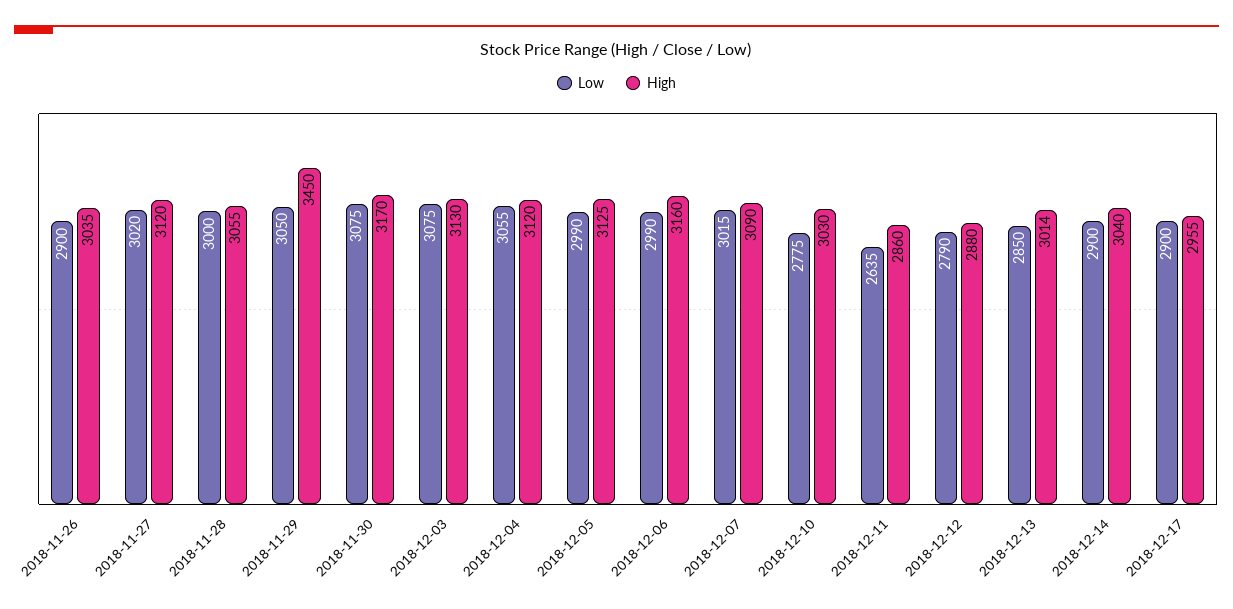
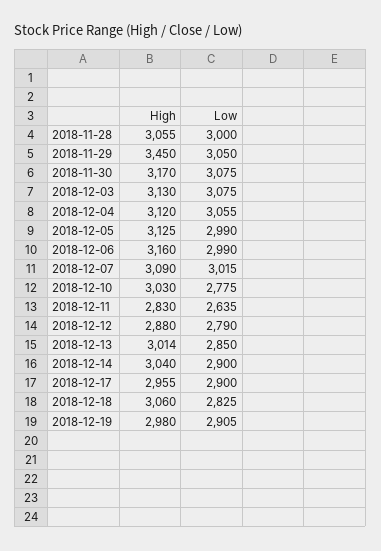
Low, 2018-11-26: 2900 -> none
High, 2018-11-26: 3035 -> none
Low, 2018-11-27: 3020 -> none
High, 2018-11-27: 3120 -> none
High, 2018-12-11: 2860 -> 2830
High, 2018-12-18: none -> 3060
Low, 2018-12-18: none -> 2825
High, 2018-12-19: none -> 2980
Low, 2018-12-19: none -> 2905

